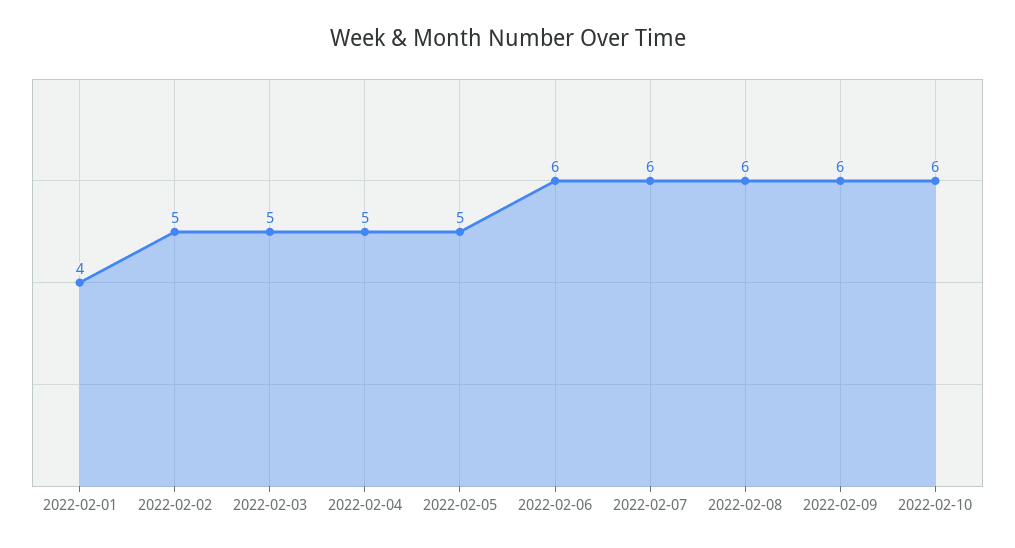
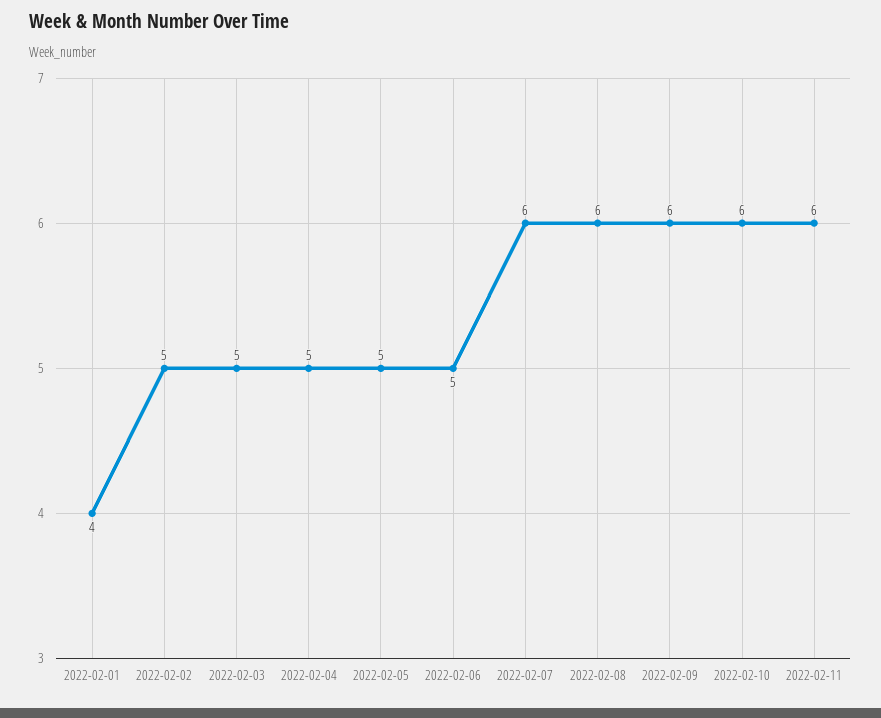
2022-02-06: 6 -> 5
2022-02-11: none -> 6

